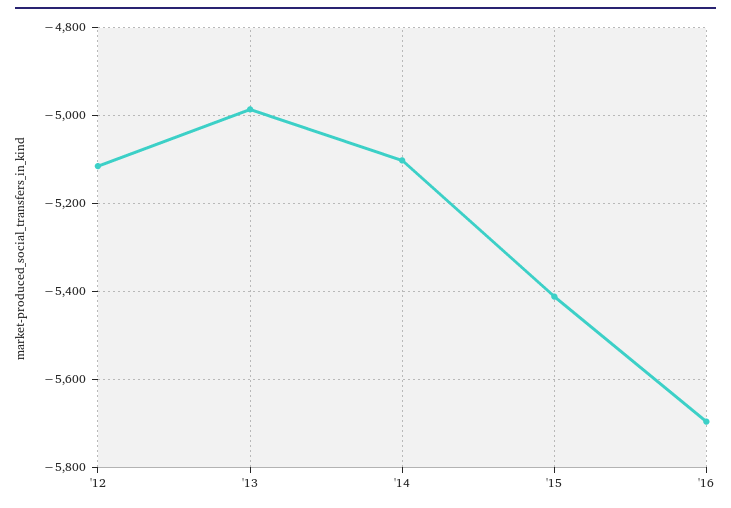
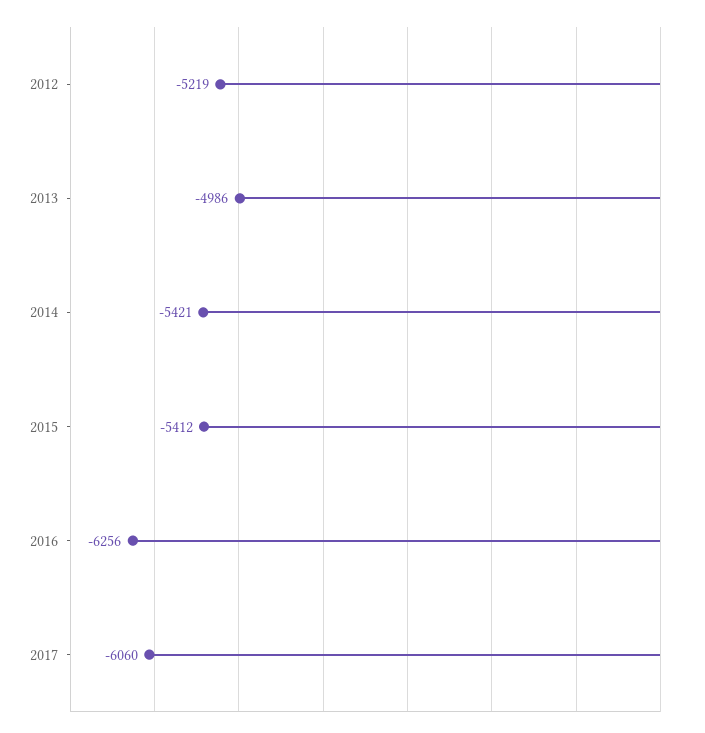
'12: -5120 -> -5219
'14: -5100 -> -5421
'16: -5700 -> -6256
2017: none -> -6060

